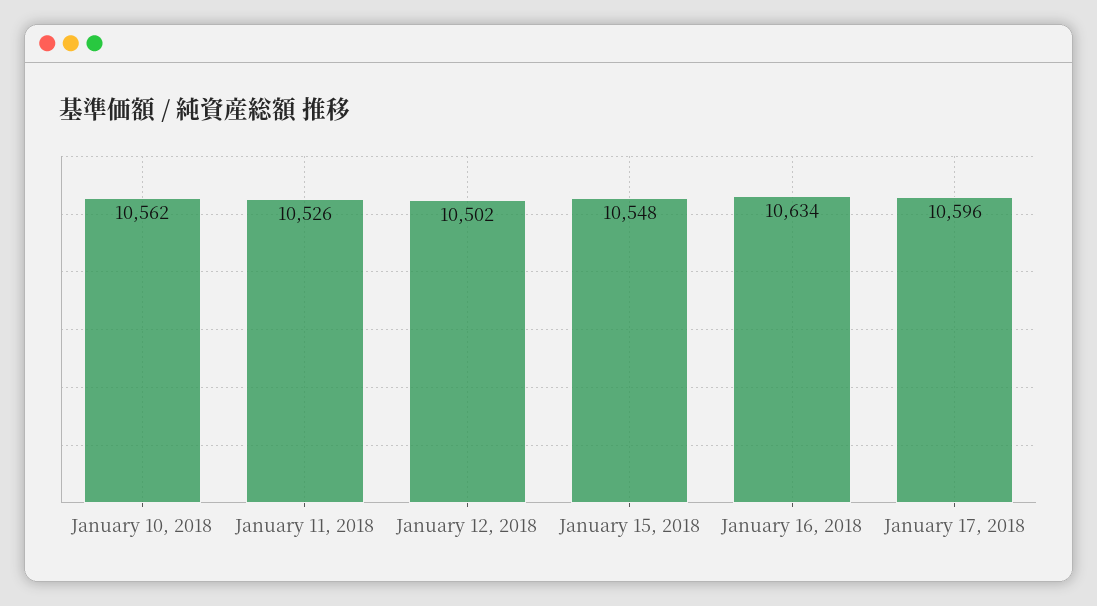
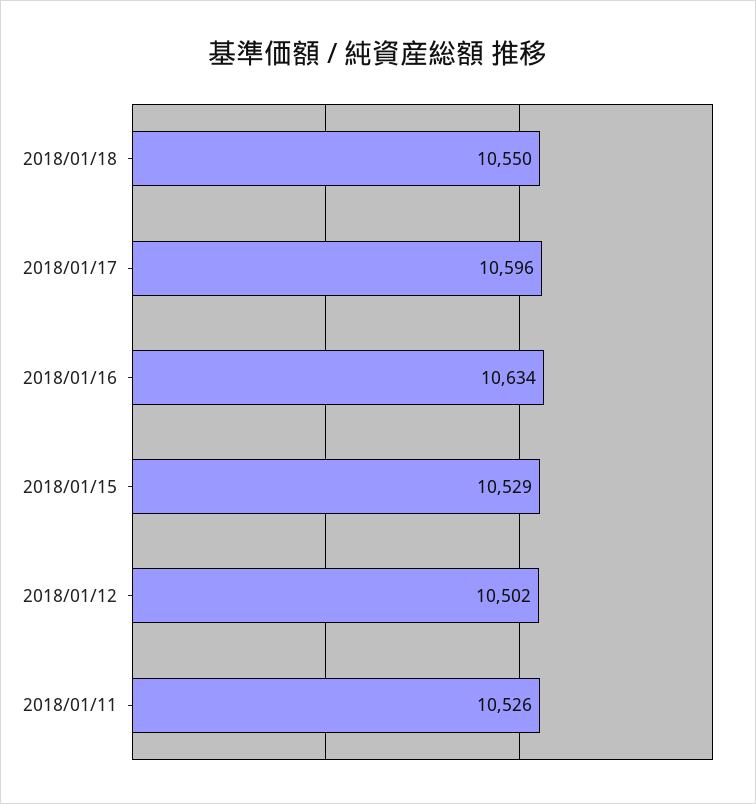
January 10, 2018: 10562 -> none
January 15, 2018: 10548 -> 10529
2018/01/18: none -> 10550

